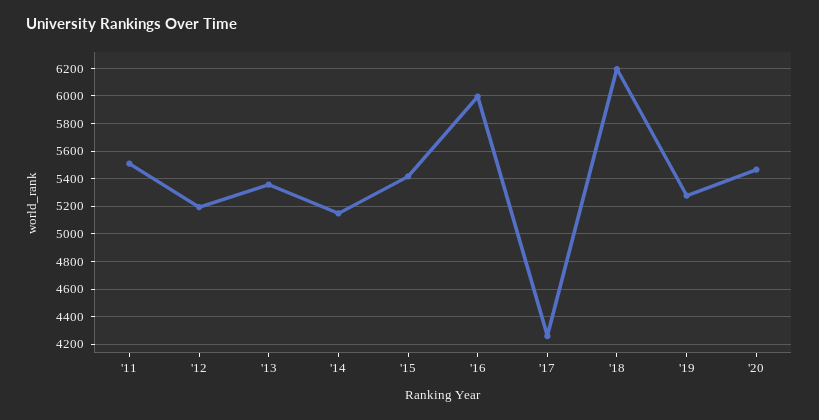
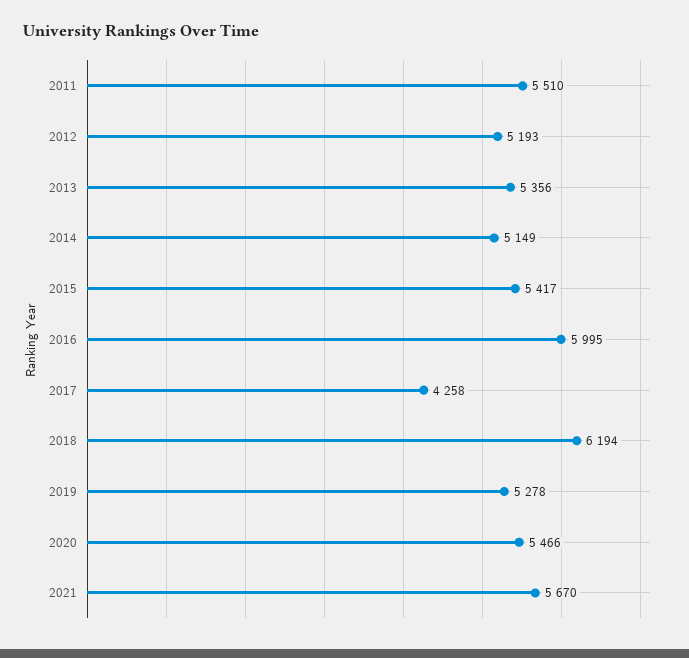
2021: none -> 5670

